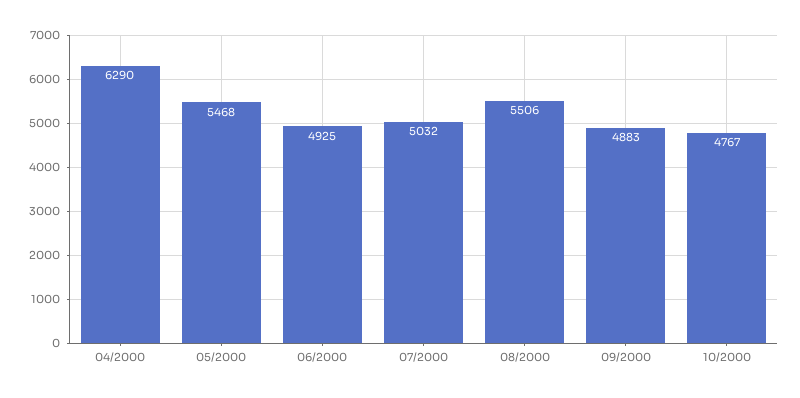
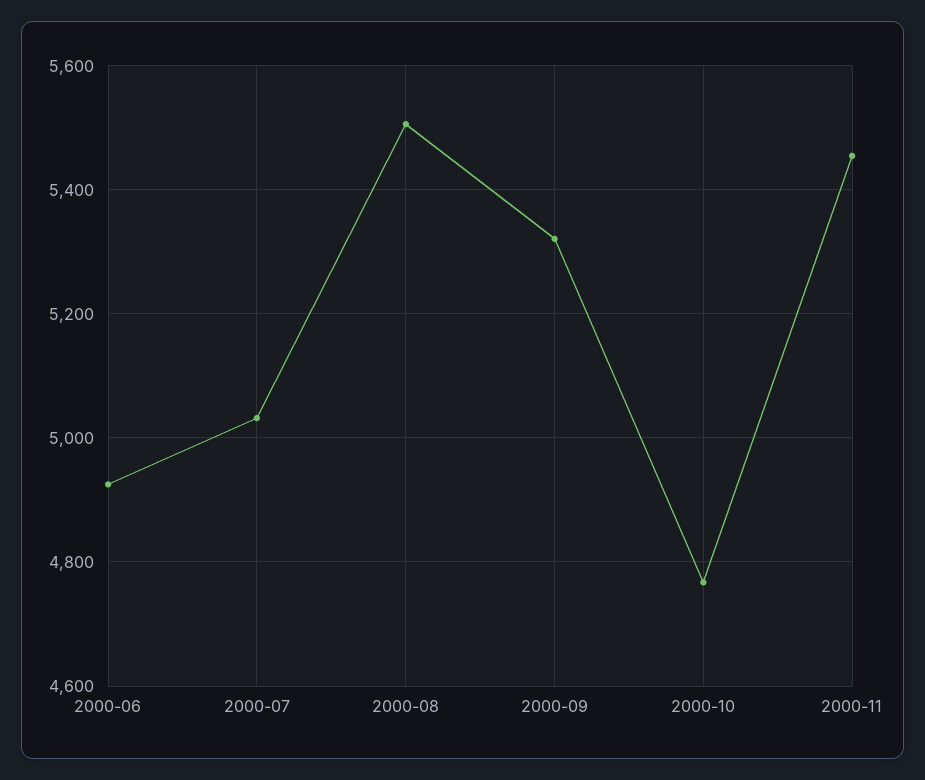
04/2000: 6290 -> none
05/2000: 5468 -> none
09/2000: 4883 -> 5320
2000-11: none -> 5460

